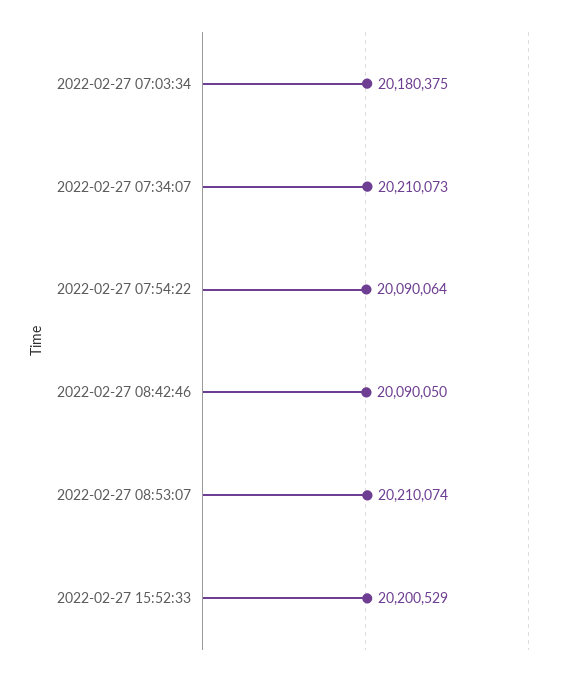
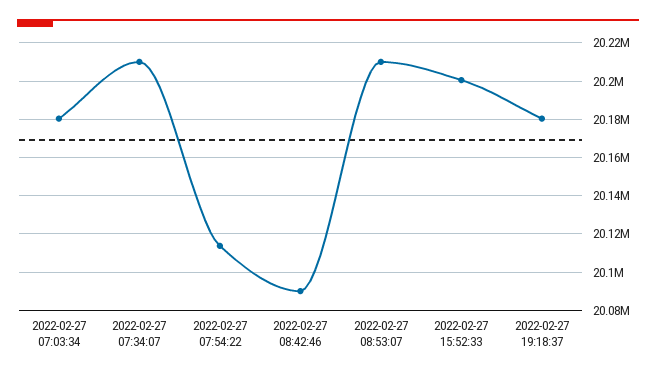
2022-02-27 07:54:22: 20090064 -> 20115000
2022-02-27 19:18:37: none -> 20180000

